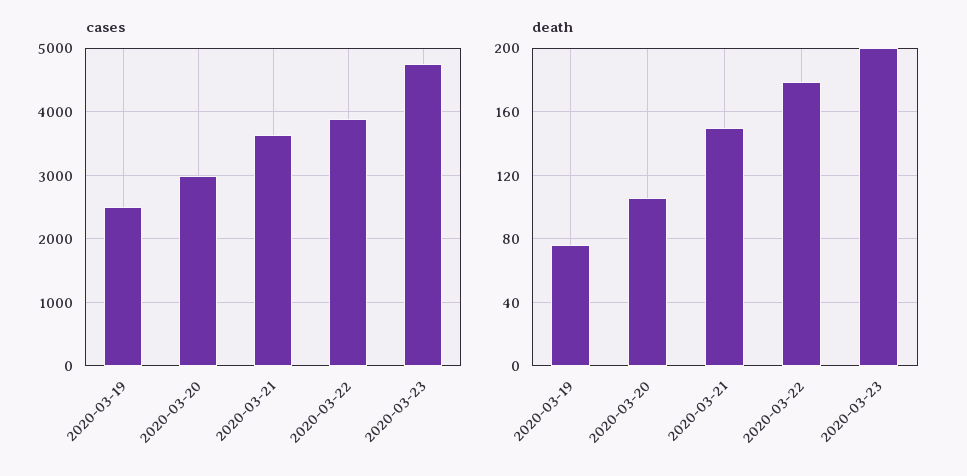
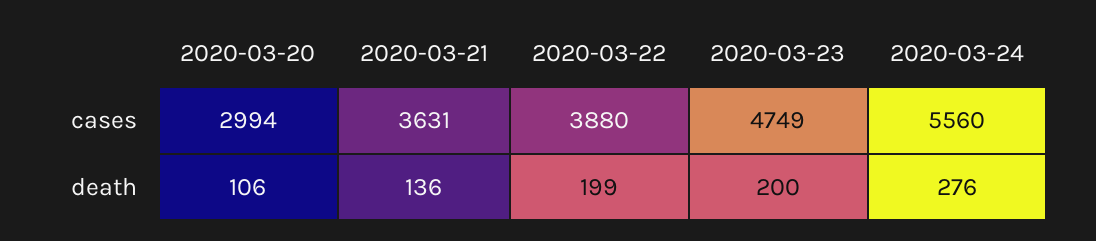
cases, 2020-03-19: 2500 -> none
death, 2020-03-19: 75 -> none
death, 2020-03-21: 150 -> 136
death, 2020-03-22: 180 -> 199
cases, 2020-03-24: none -> 5560
death, 2020-03-24: none -> 276

